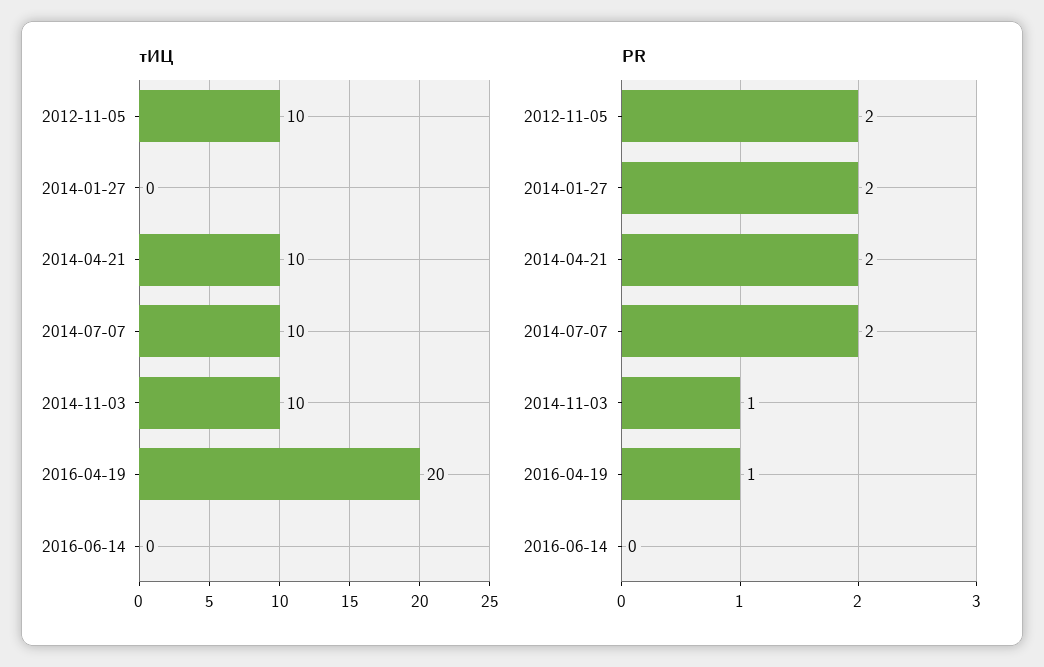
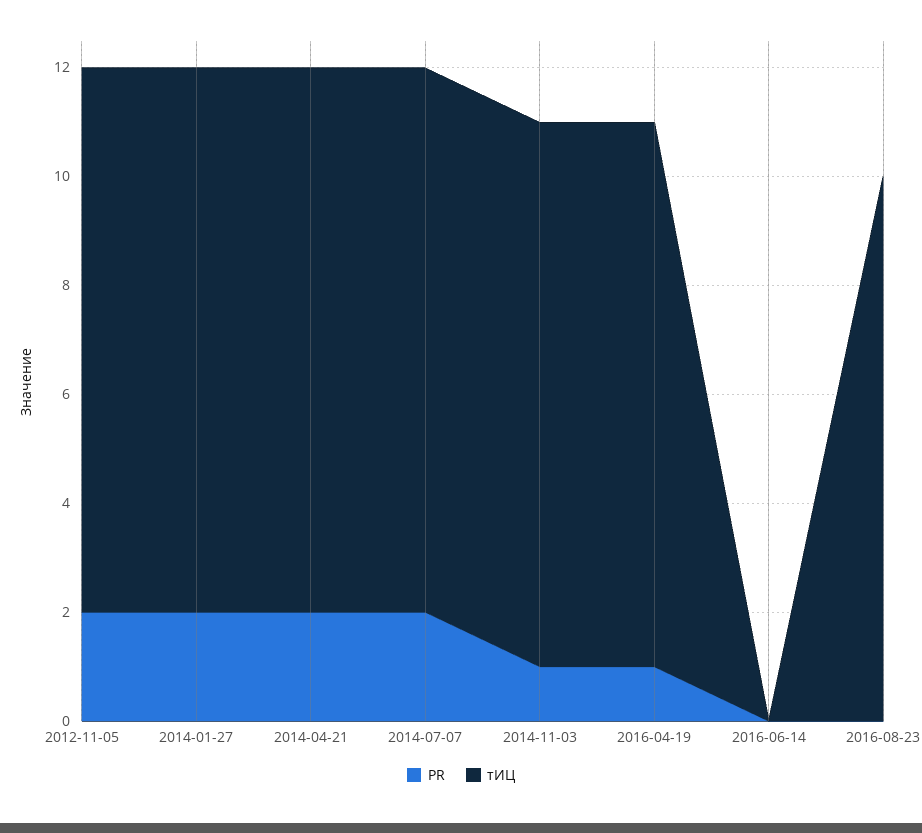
тИЦ, 2014-01-27: 0 -> 10
тИЦ, 2016-04-19: 20 -> 10
PR, 2016-08-23: none -> 0
тИЦ, 2016-08-23: none -> 10

